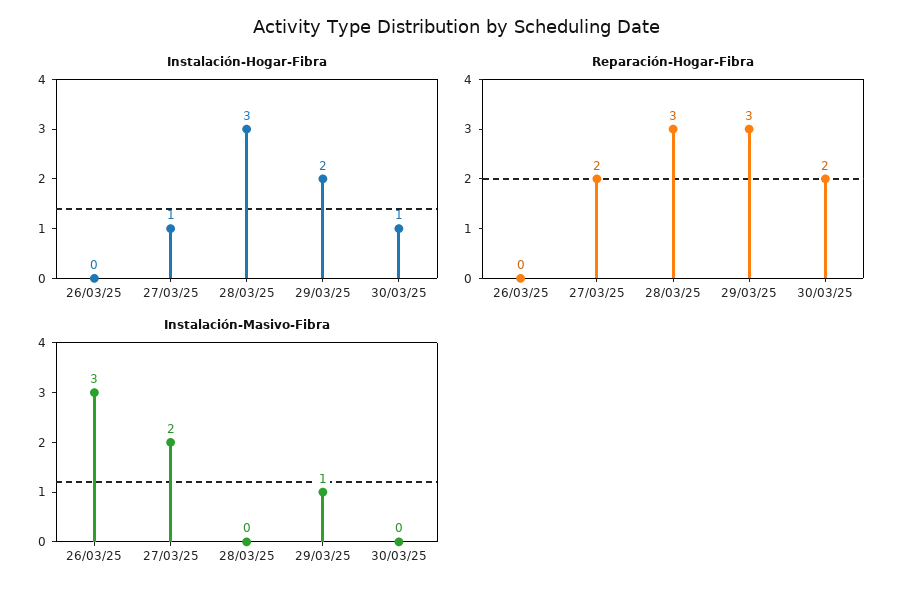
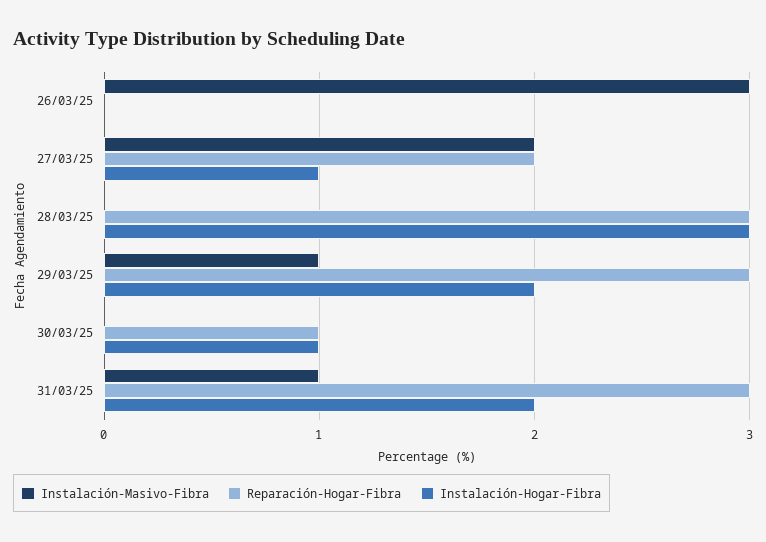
Reparación-Hogar-Fibra, 30/03/25: 2 -> 1
Instalación-Masivo-Fibra, 31/03/25: none -> 1
Reparación-Hogar-Fibra, 31/03/25: none -> 3
Instalación-Hogar-Fibra, 31/03/25: none -> 2

